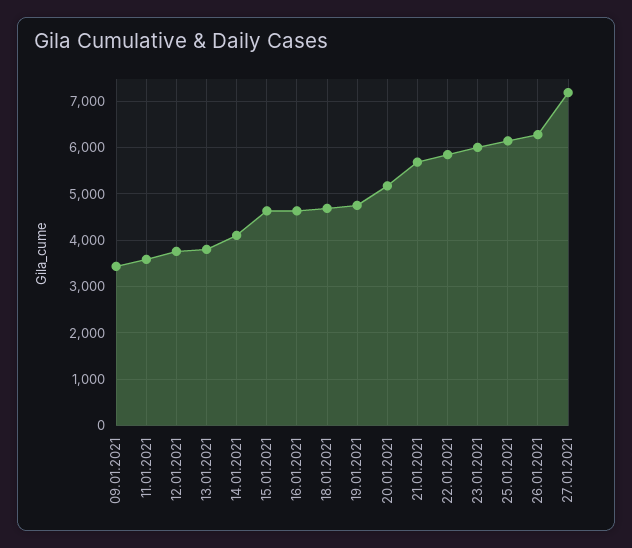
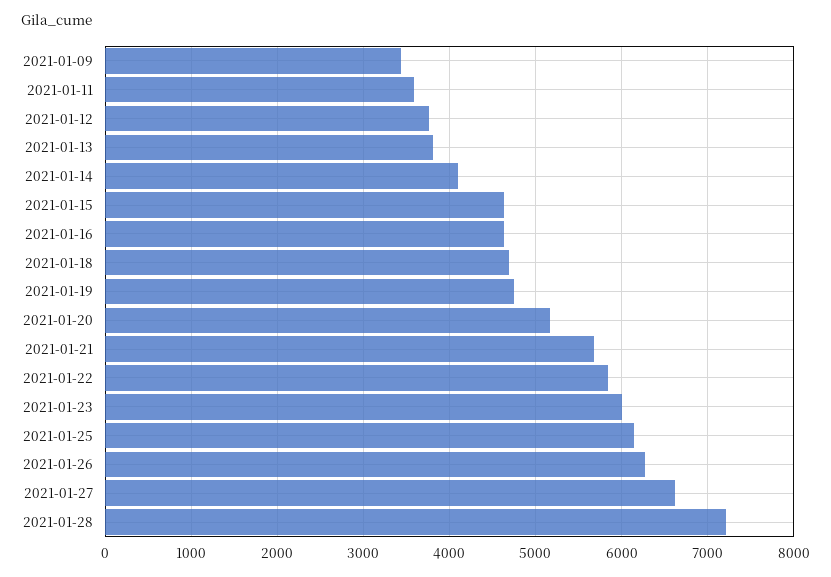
27.01.2021: 7200 -> 6600
2021-01-28: none -> 7200

